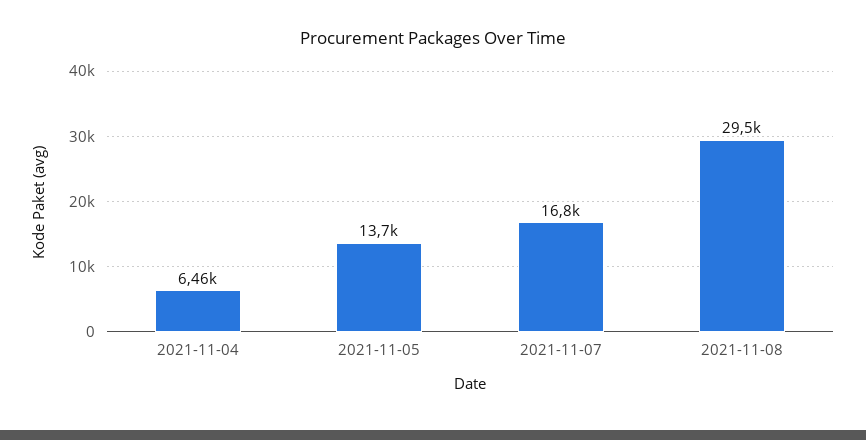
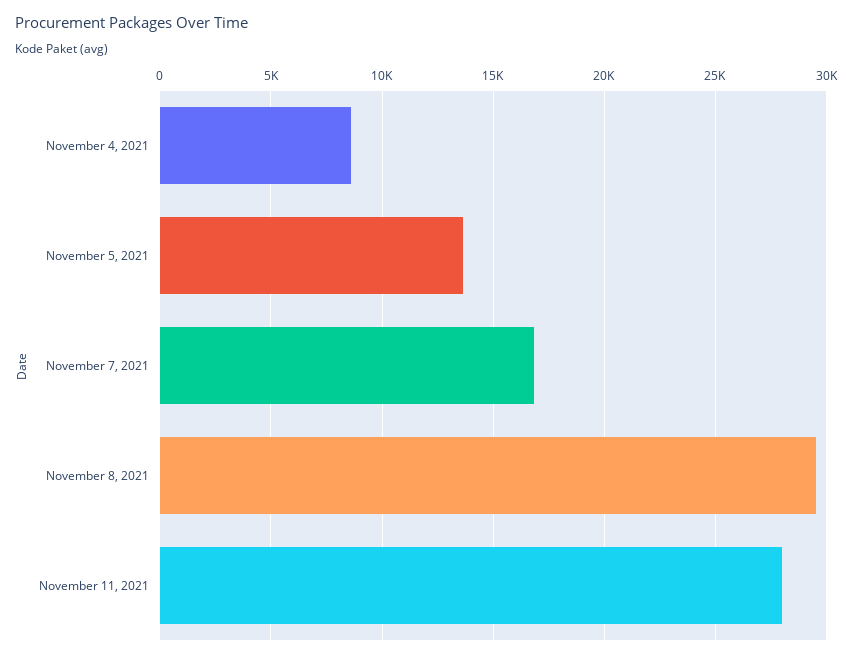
2021-11-04: 6460 -> 8500
November 11, 2021: none -> 28000

